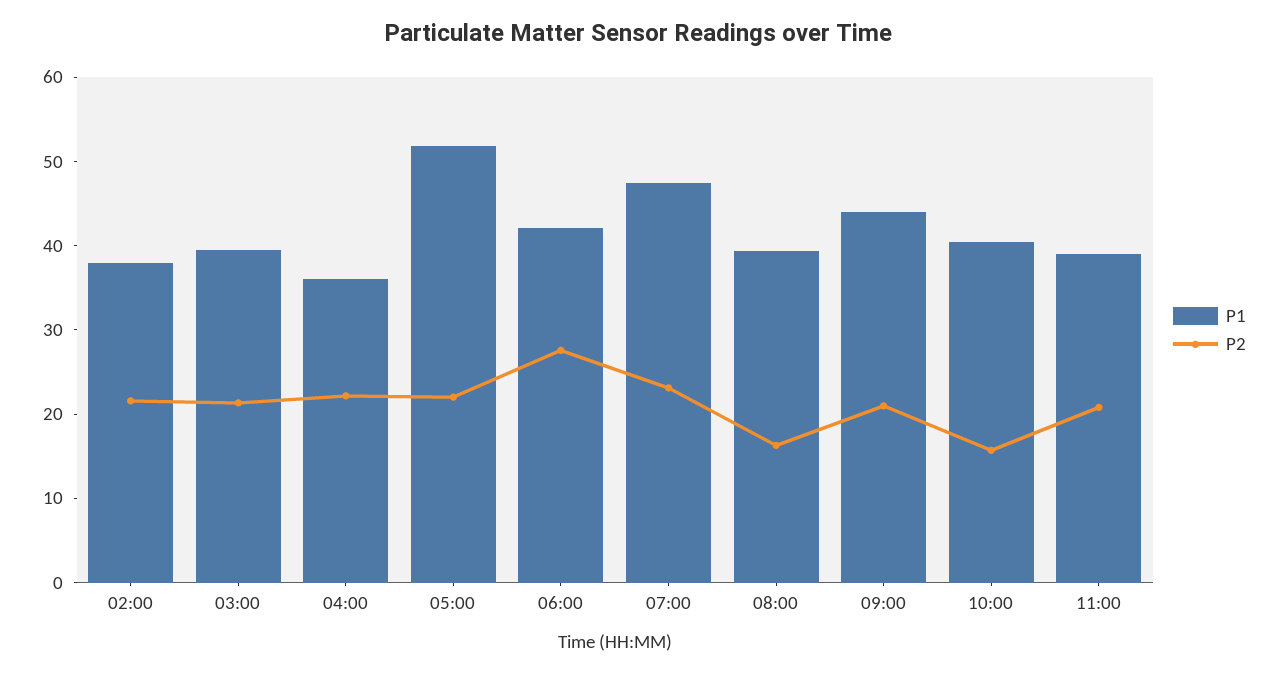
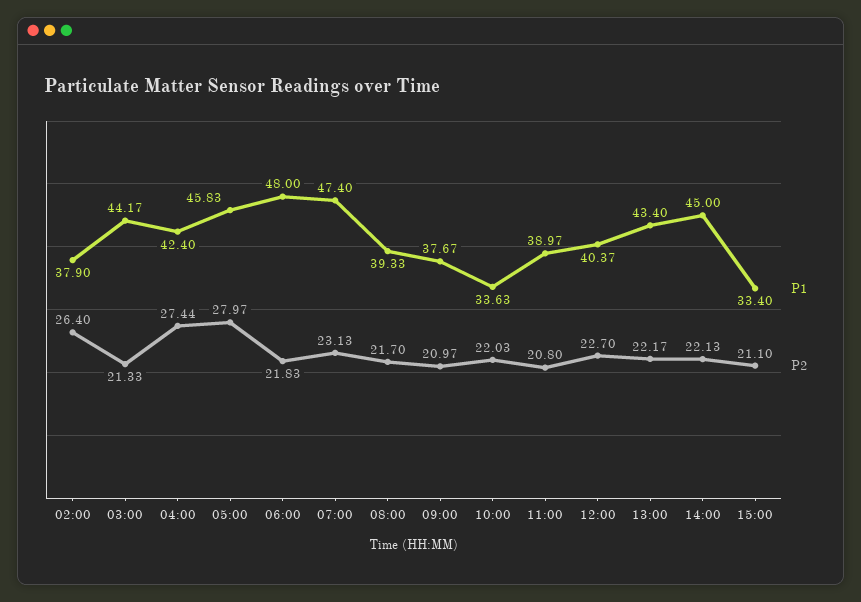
P2, 02:00: 22 -> 26.4
P1, 03:00: 40 -> 44.17
P1, 04:00: 36 -> 42.4
P2, 04:00: 22 -> 27.44
P1, 05:00: 52 -> 45.83
P2, 05:00: 22 -> 27.97
P1, 06:00: 42 -> 48
P2, 06:00: 28 -> 21.83
P2, 08:00: 16 -> 21.7
P1, 09:00: 44 -> 37.67
P1, 10:00: 40 -> 33.63
P2, 10:00: 16 -> 22.03
P1, 12:00: none -> 40.37
P2, 12:00: none -> 22.7
P1, 13:00: none -> 43.4
P2, 13:00: none -> 22.17
P1, 14:00: none -> 45
P2, 14:00: none -> 22.13
P1, 15:00: none -> 33.4
P2, 15:00: none -> 21.1

